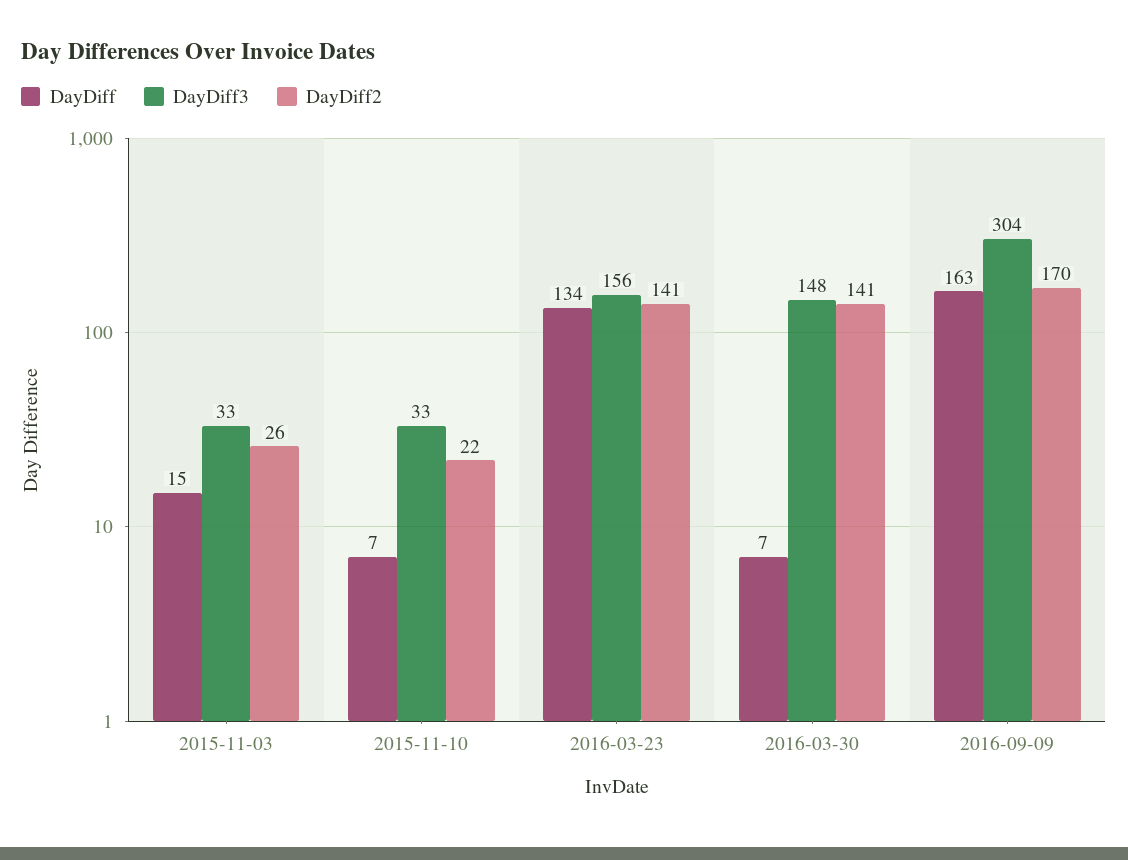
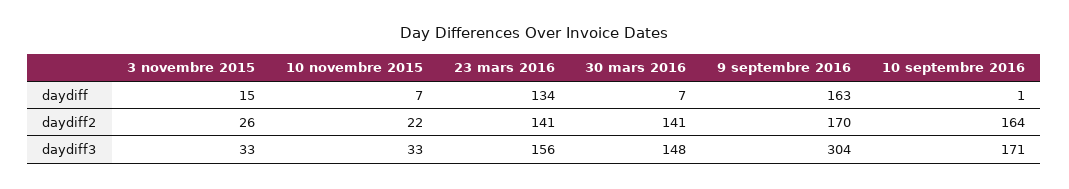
DayDiff, 10 septembre 2016: none -> 1
DayDiff2, 10 septembre 2016: none -> 164
DayDiff3, 10 septembre 2016: none -> 171

